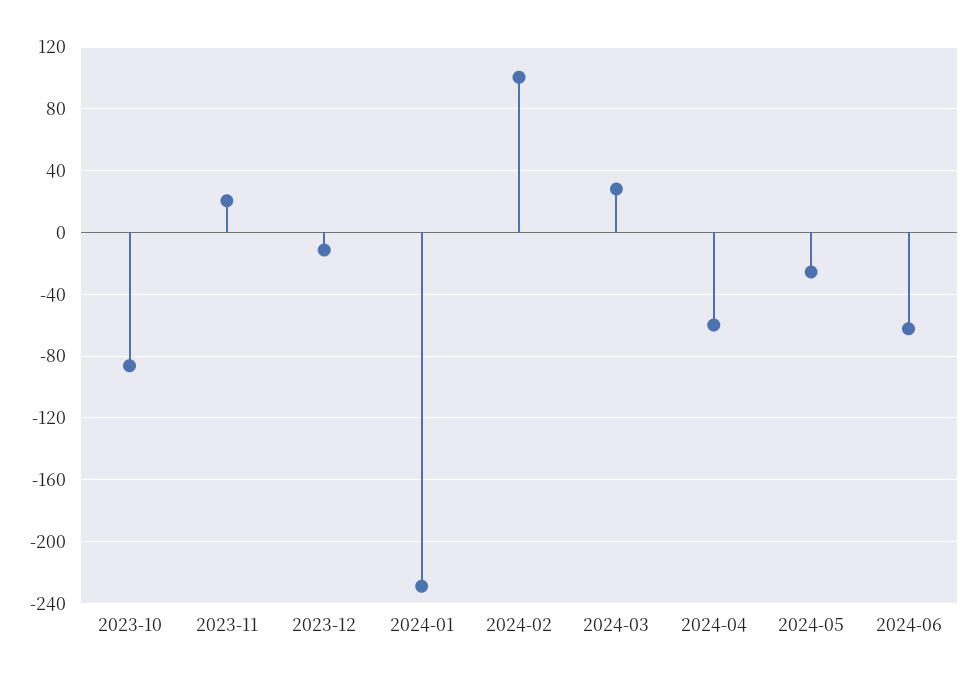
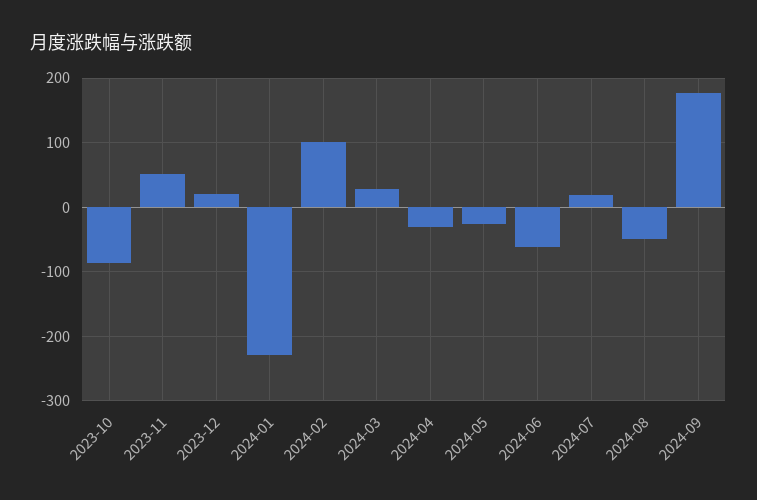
2023-11: 20 -> 50
2023-12: -10 -> 20
2024-04: -60 -> -30
2024-07: none -> 20
2024-08: none -> -50
2024-09: none -> 180

